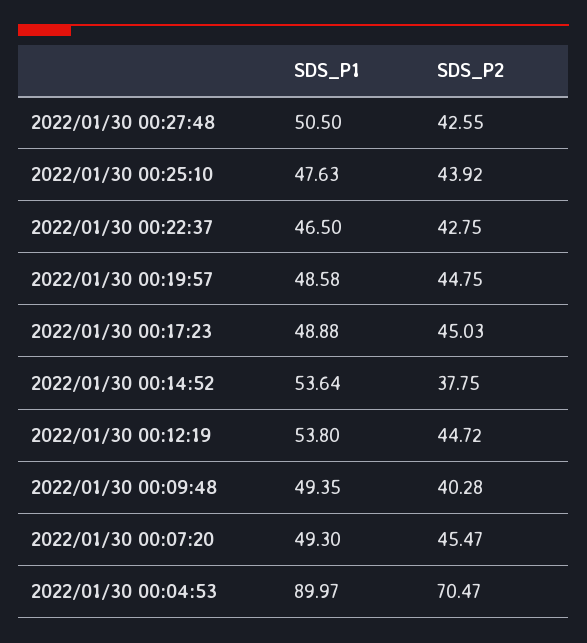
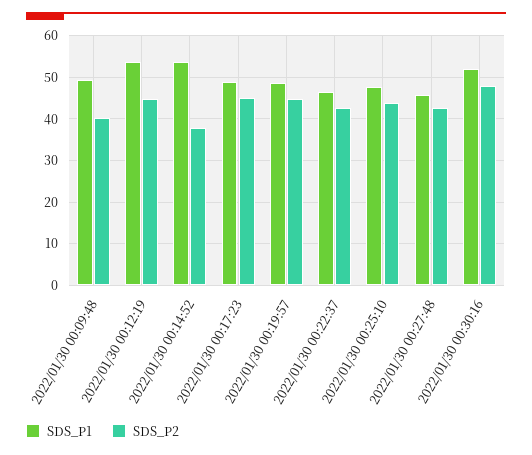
SDS_P1, 2022/01/30 00:27:48: 50.5 -> 46
SDS_P1, 2022/01/30 00:07:20: 49.3 -> none
SDS_P2, 2022/01/30 00:07:20: 45.47 -> none
SDS_P1, 2022/01/30 00:04:53: 89.97 -> none
SDS_P2, 2022/01/30 00:04:53: 70.47 -> none
SDS_P1, 2022/01/30 00:30:16: none -> 52
SDS_P2, 2022/01/30 00:30:16: none -> 48

